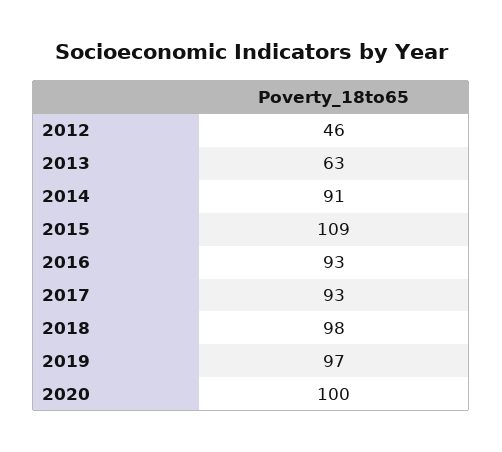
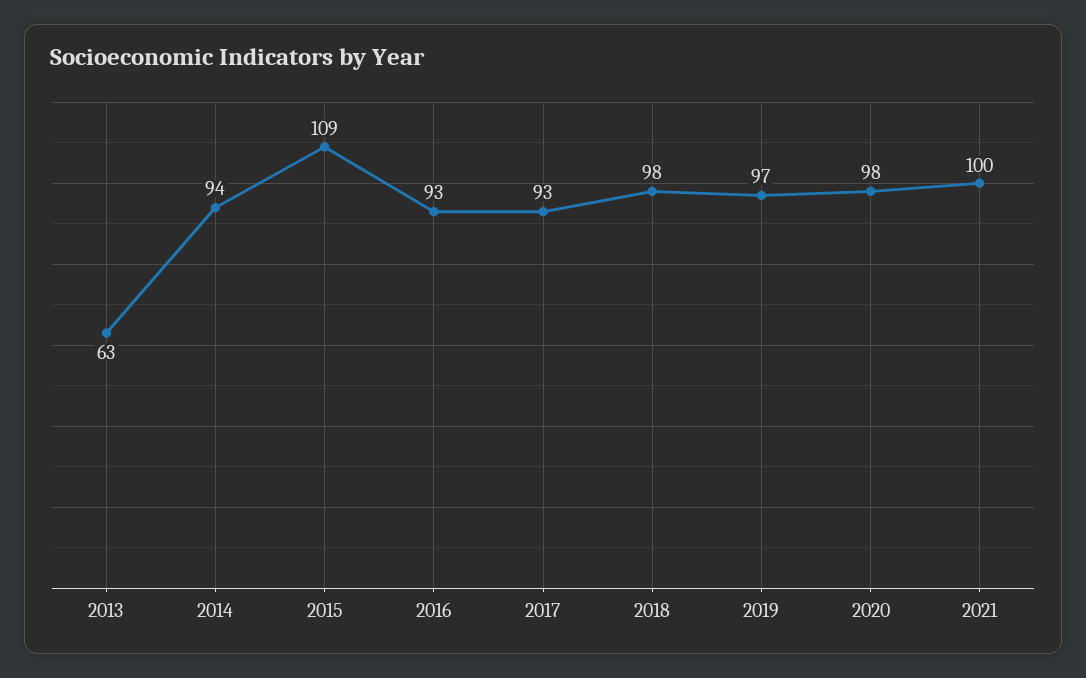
2012: 46 -> none
2014: 91 -> 94
2020: 100 -> 98
2021: none -> 100

